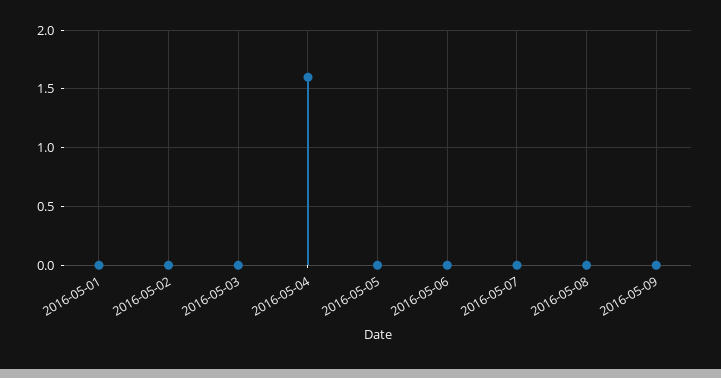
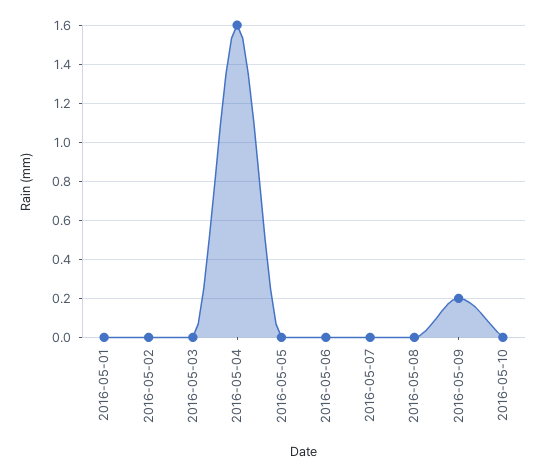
2016-05-09: 0 -> 0.2
2016-05-10: none -> 0

